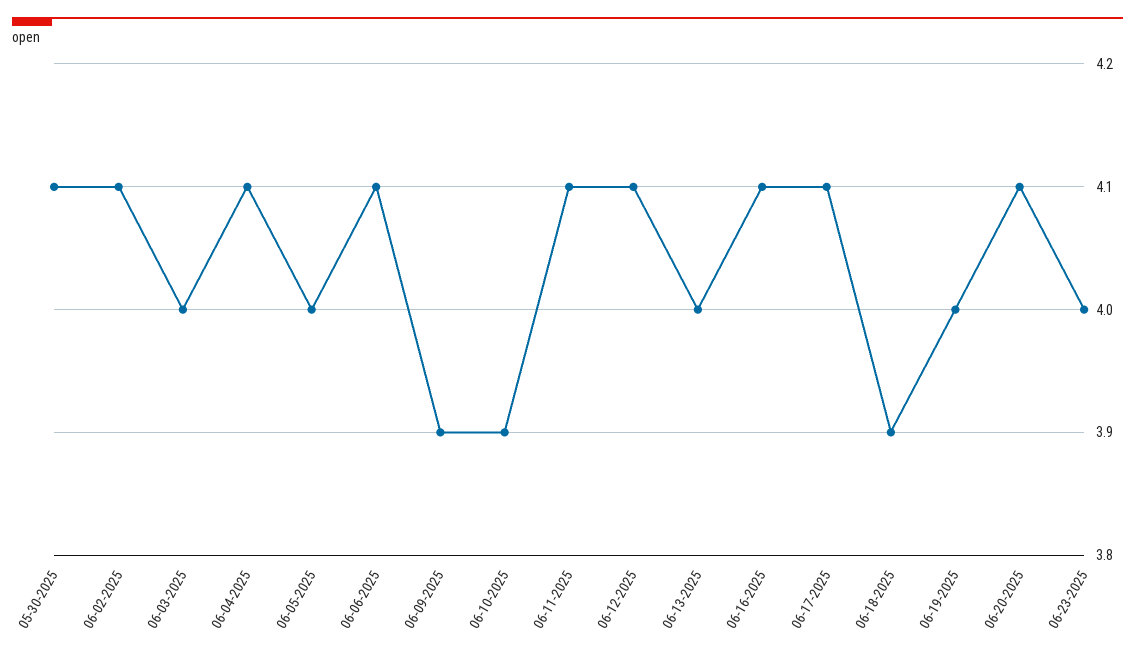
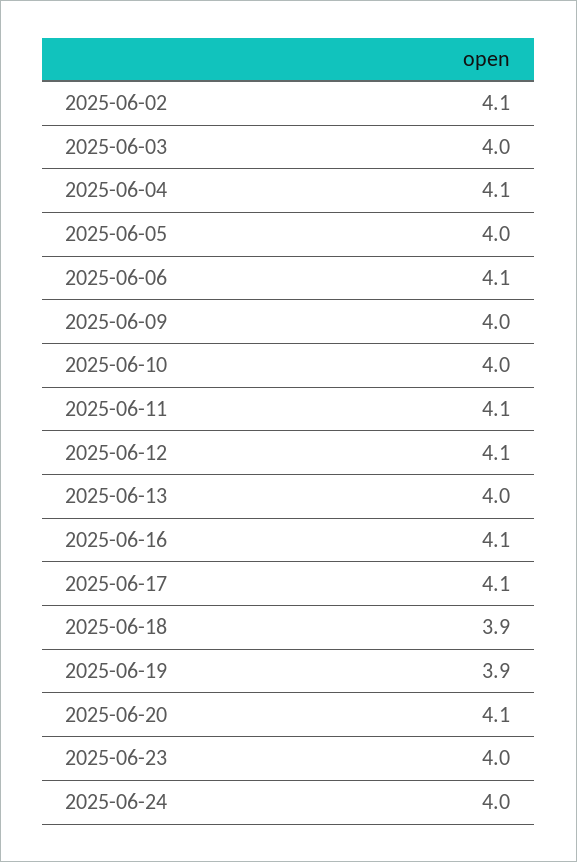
05-30-2025: 4.1 -> none
06-09-2025: 3.9 -> 4
06-10-2025: 3.9 -> 4
06-19-2025: 4 -> 3.9
2025-06-24: none -> 4

